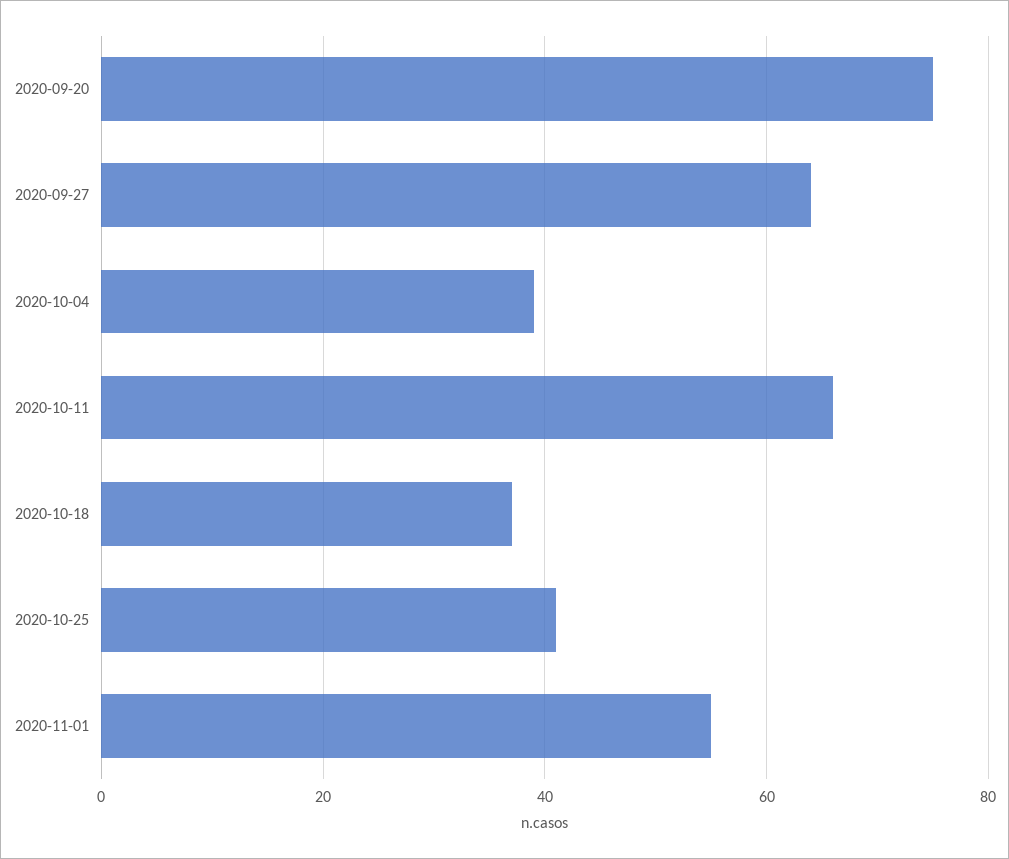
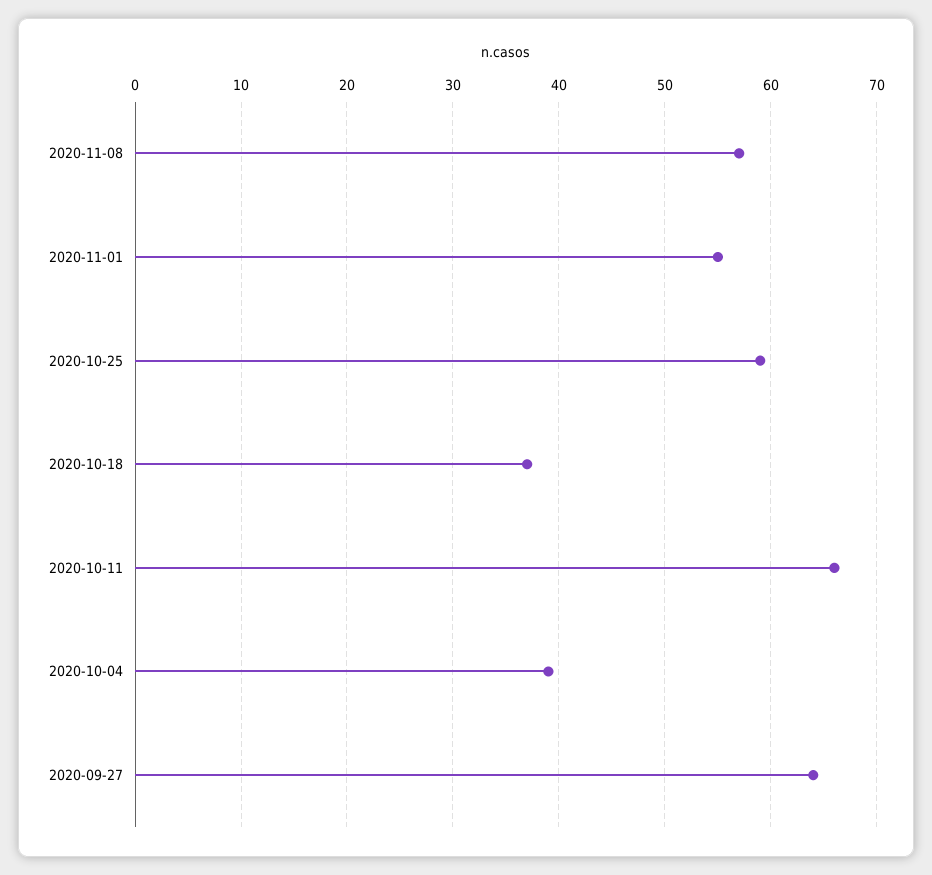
2020-09-20: 75 -> none
2020-10-25: 40 -> 59
2020-11-08: none -> 57

